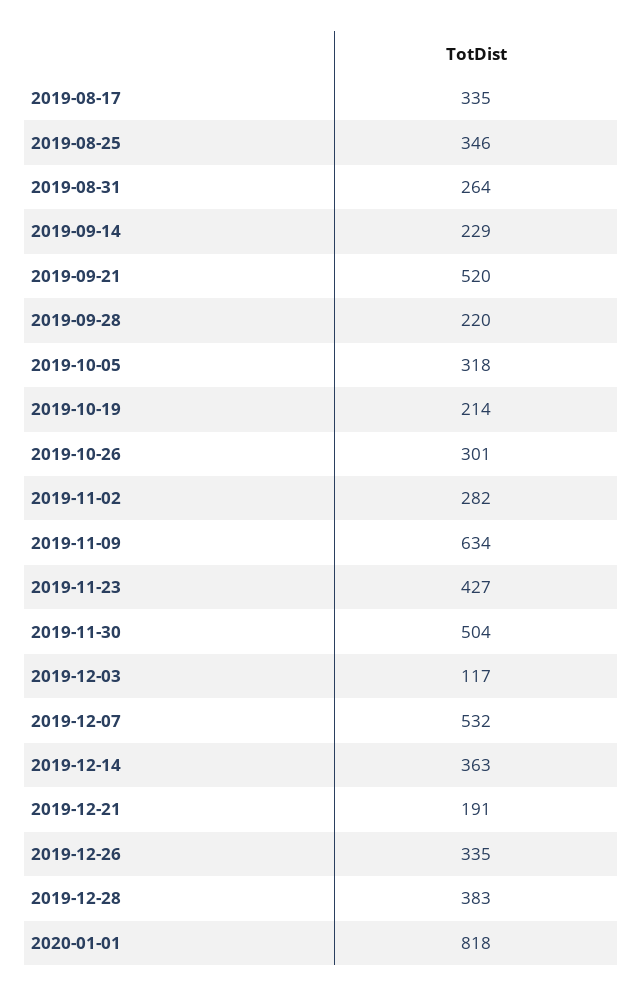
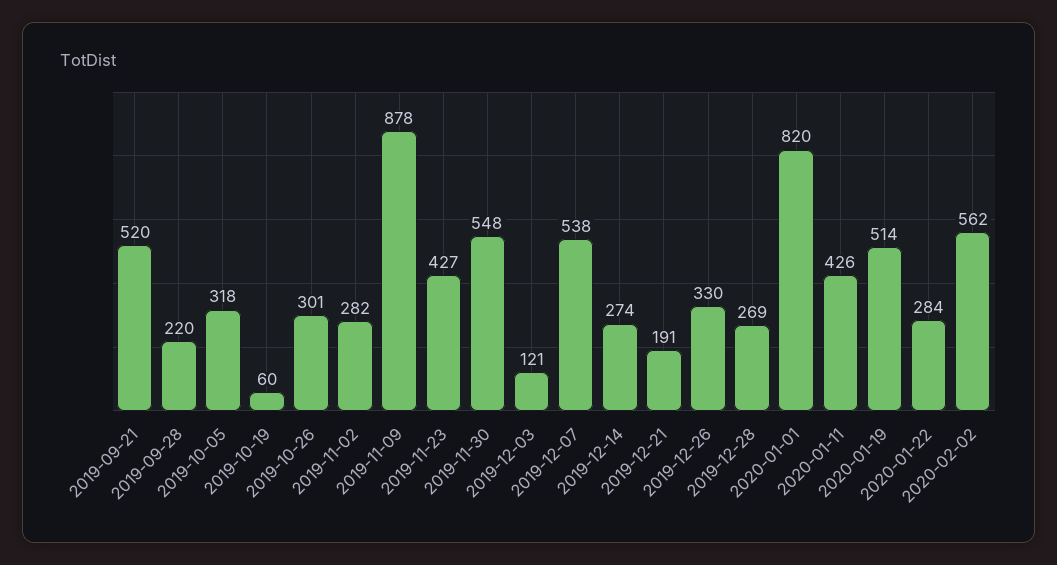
2019-08-17: 335 -> none
2019-08-25: 346 -> none
2019-08-31: 264 -> none
2019-09-14: 229 -> none
2019-10-19: 214 -> 60
2019-11-09: 634 -> 878
2019-11-30: 504 -> 548
2019-12-03: 117 -> 121
2019-12-07: 532 -> 538
2019-12-14: 363 -> 274
2019-12-26: 335 -> 330
2019-12-28: 383 -> 269
2020-01-01: 818 -> 820
2020-01-11: none -> 426
2020-01-19: none -> 514
2020-01-22: none -> 284
2020-02-02: none -> 562

